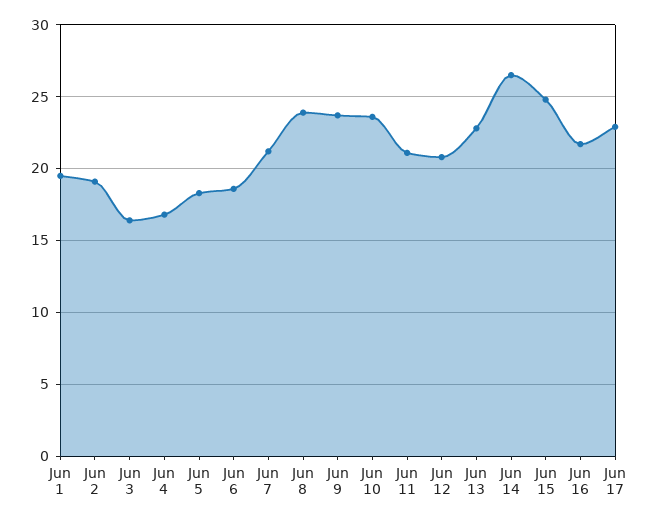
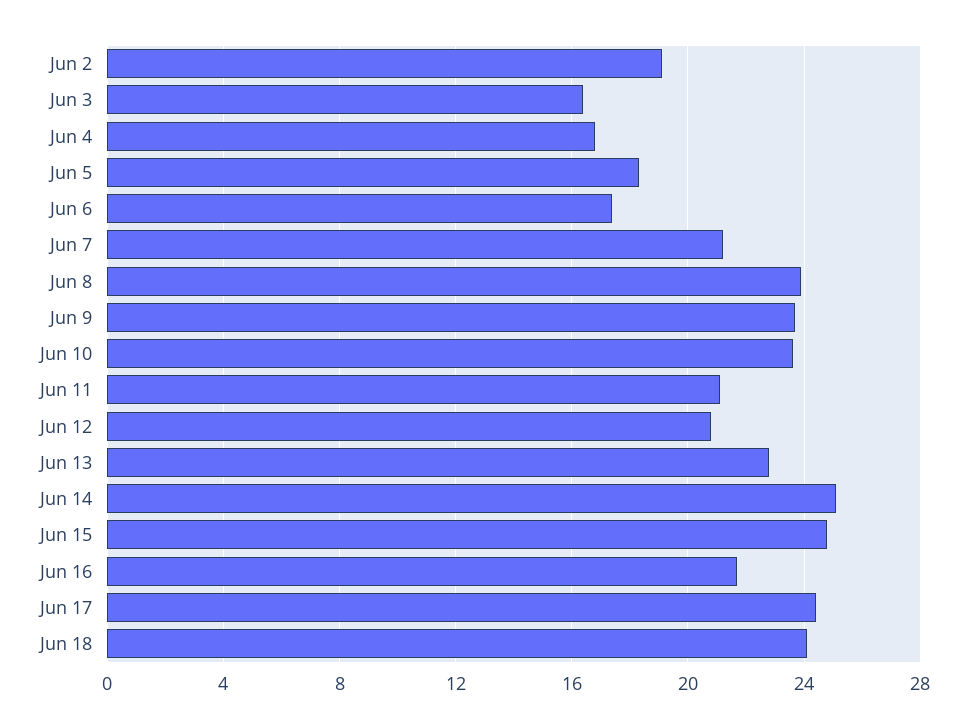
Jun 1: 19.5 -> none
Jun 6: 18.5 -> 17.5
Jun 14: 26.5 -> 25
Jun 17: 23 -> 24.5
Jun 18: none -> 24

